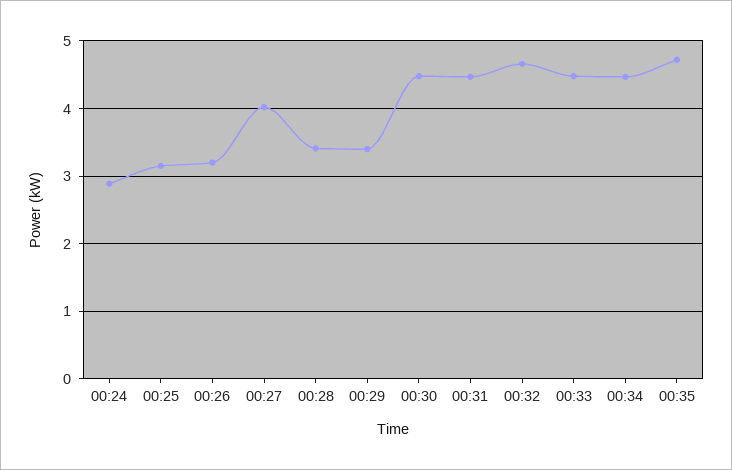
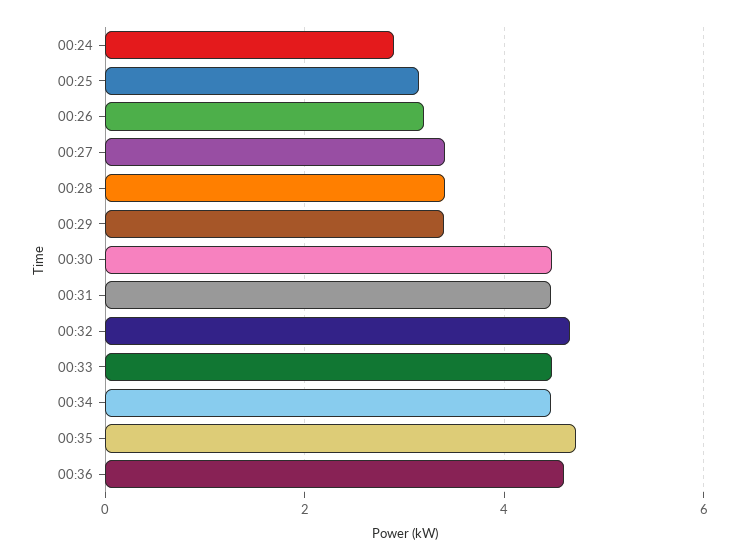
00:27: 4 -> 3.4
00:36: none -> 4.6

